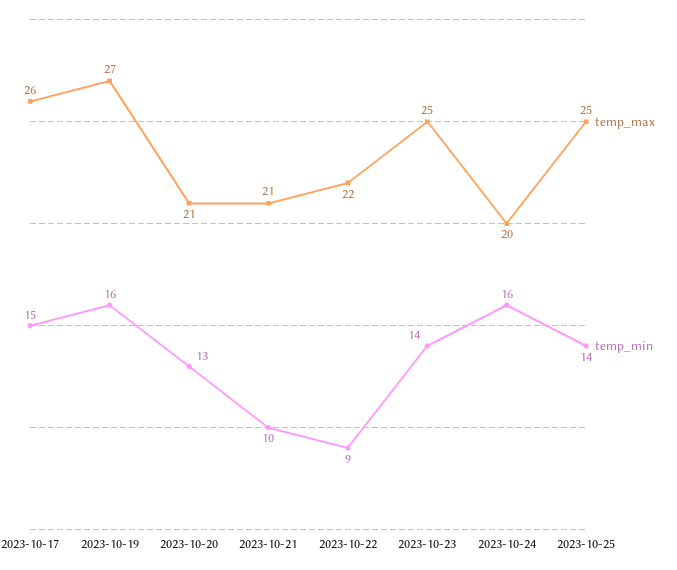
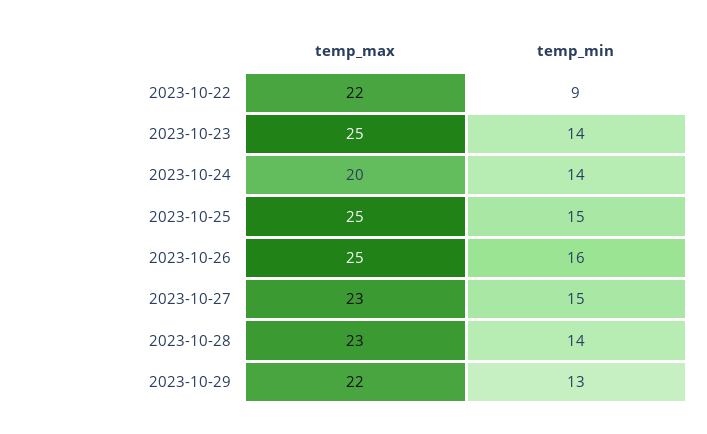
temp_max, 2023-10-17: 26 -> none
temp_min, 2023-10-17: 15 -> none
temp_max, 2023-10-19: 27 -> none
temp_min, 2023-10-19: 16 -> none
temp_max, 2023-10-20: 21 -> none
temp_min, 2023-10-20: 13 -> none
temp_max, 2023-10-21: 21 -> none
temp_min, 2023-10-21: 10 -> none
temp_min, 2023-10-24: 16 -> 14
temp_min, 2023-10-25: 14 -> 15
temp_max, 2023-10-26: none -> 25
temp_min, 2023-10-26: none -> 16
temp_max, 2023-10-27: none -> 23
temp_min, 2023-10-27: none -> 15
temp_max, 2023-10-28: none -> 23
temp_min, 2023-10-28: none -> 14
temp_max, 2023-10-29: none -> 22
temp_min, 2023-10-29: none -> 13

